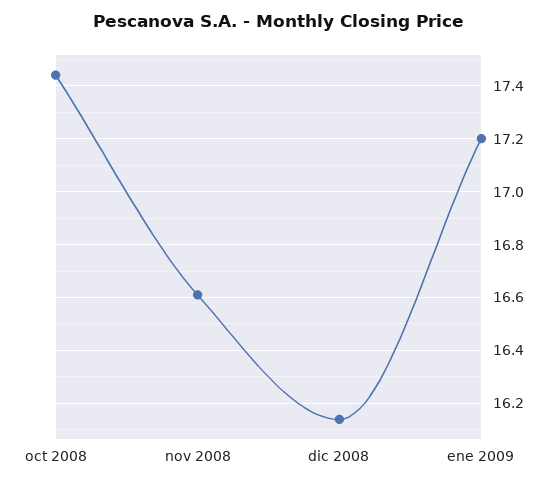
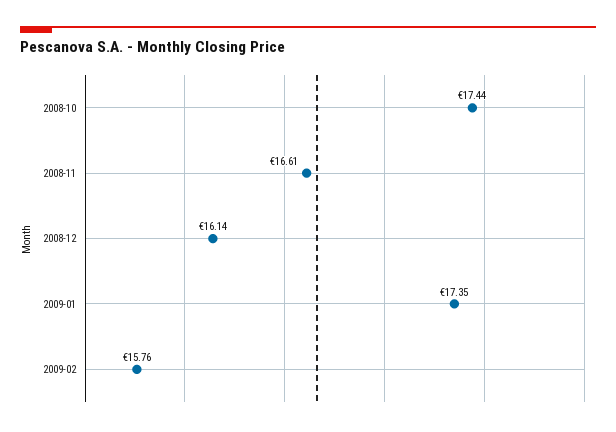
ene 2009: 17.2 -> 17.35
2009-02: none -> 15.76

